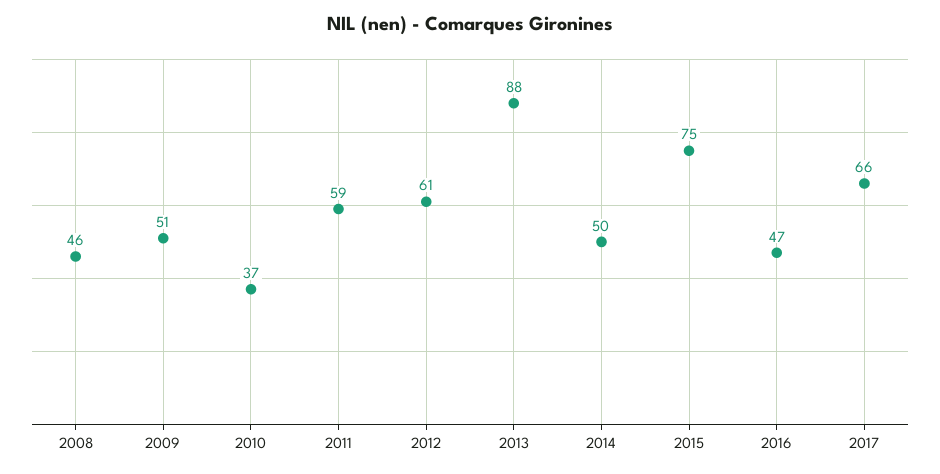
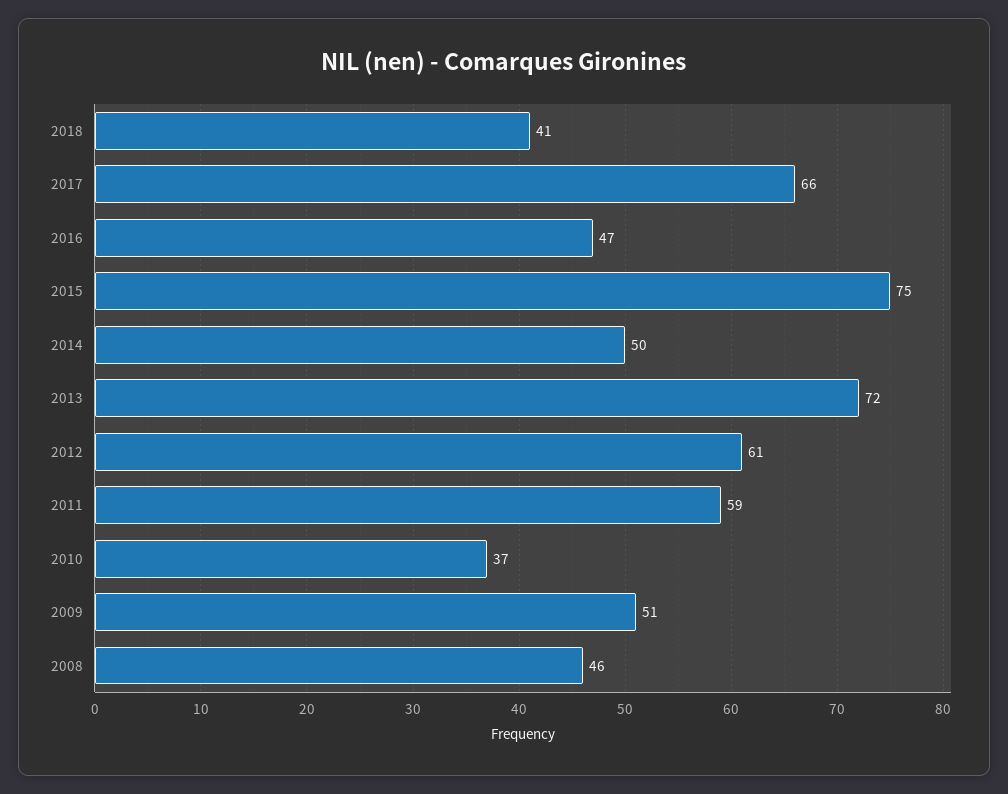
2013: 88 -> 72
2018: none -> 41

